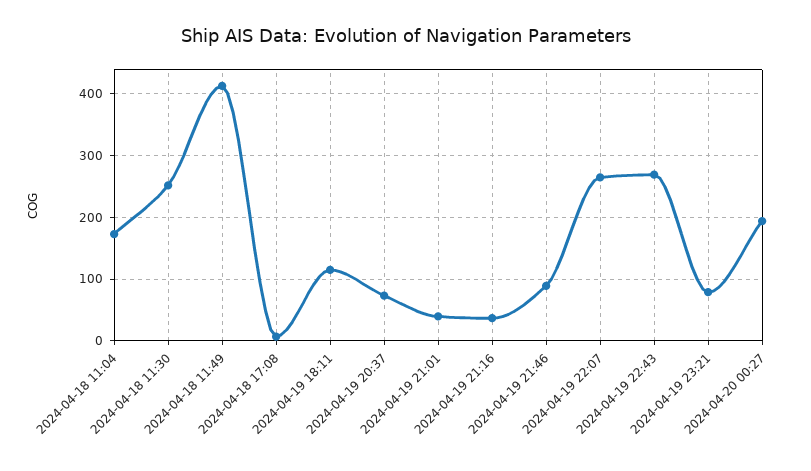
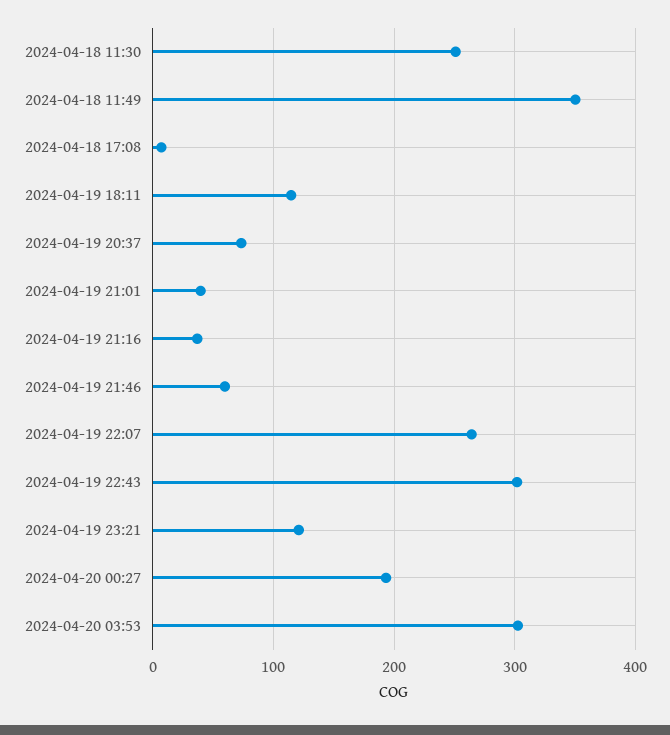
2024-04-18 11:04: 170 -> none
2024-04-18 11:49: 410 -> 350
2024-04-19 21:46: 90 -> 60
2024-04-19 22:43: 270 -> 300
2024-04-19 23:21: 80 -> 120
2024-04-20 03:53: none -> 300

